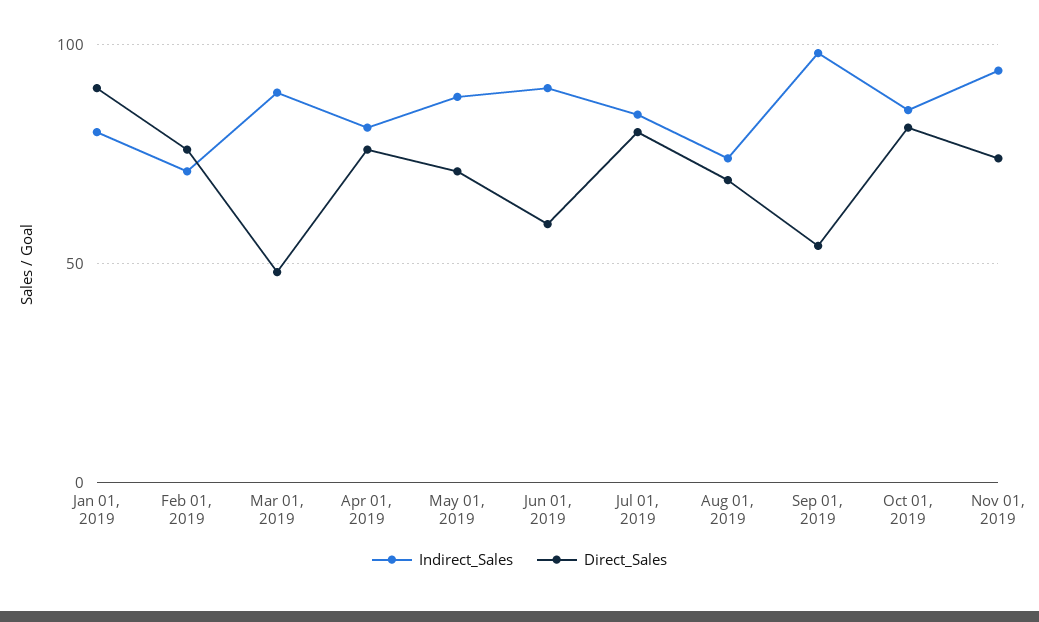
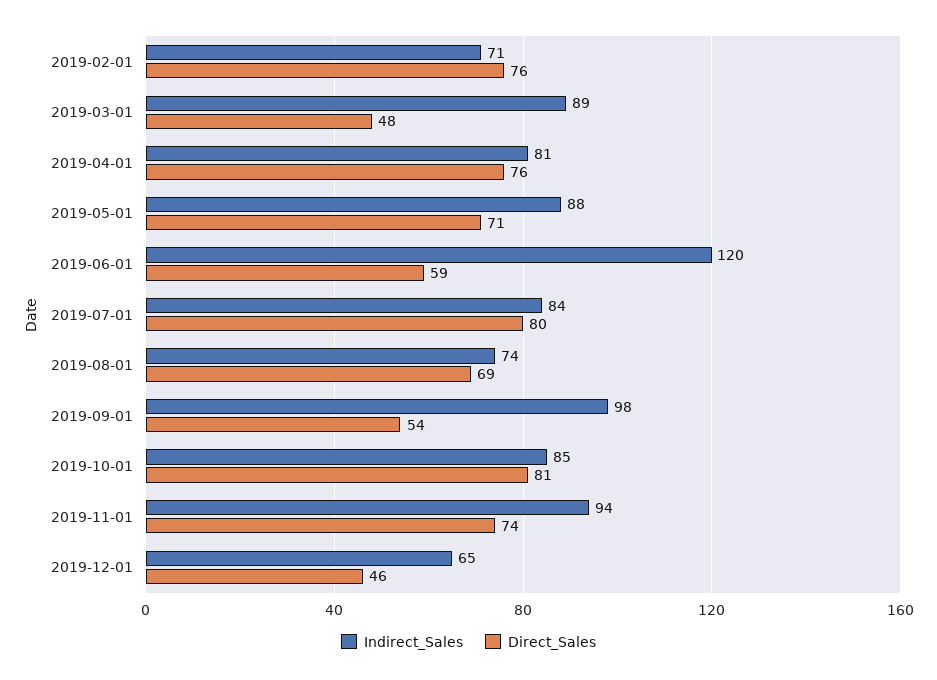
Indirect_Sales, Jan 01, 2019: 80 -> none
Direct_Sales, Jan 01, 2019: 90 -> none
Indirect_Sales, Jun 01, 2019: 90 -> 120
Indirect_Sales, 2019-12-01: none -> 65
Direct_Sales, 2019-12-01: none -> 46

